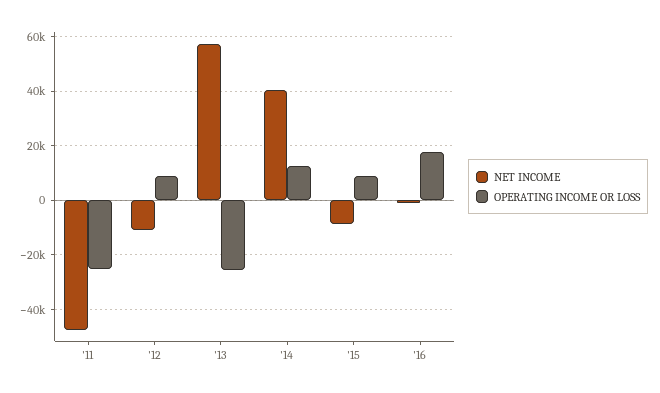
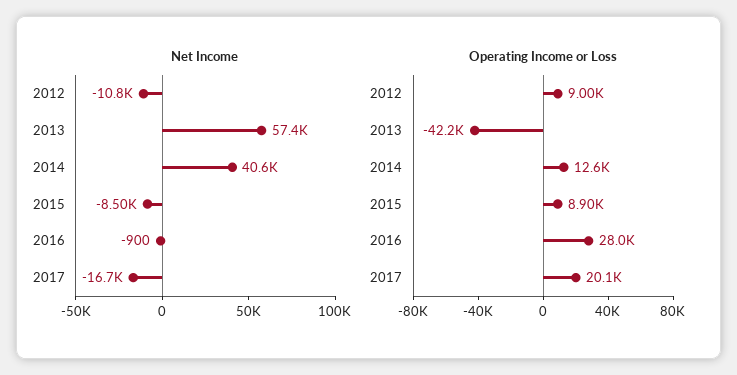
NET INCOME, '11: -47500 -> none
OPERATING INCOME OR LOSS, '11: -25000 -> none
OPERATING INCOME OR LOSS, '13: -25000 -> -42200
OPERATING INCOME OR LOSS, '16: 17500 -> 28000
NET INCOME, 2017: none -> -16700
OPERATING INCOME OR LOSS, 2017: none -> 20100

